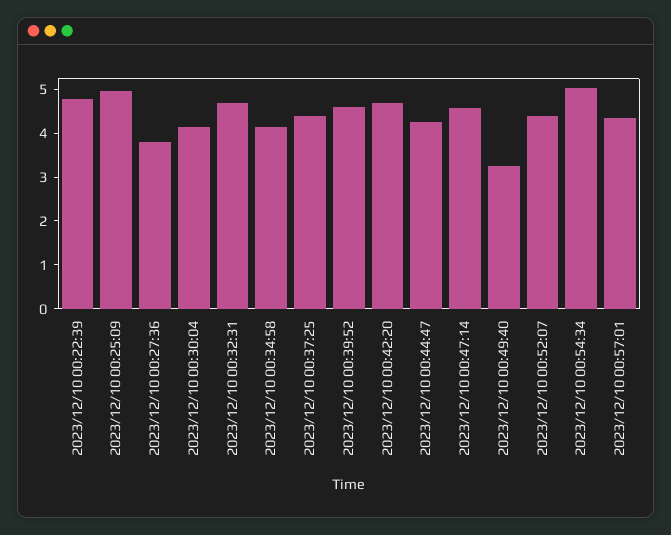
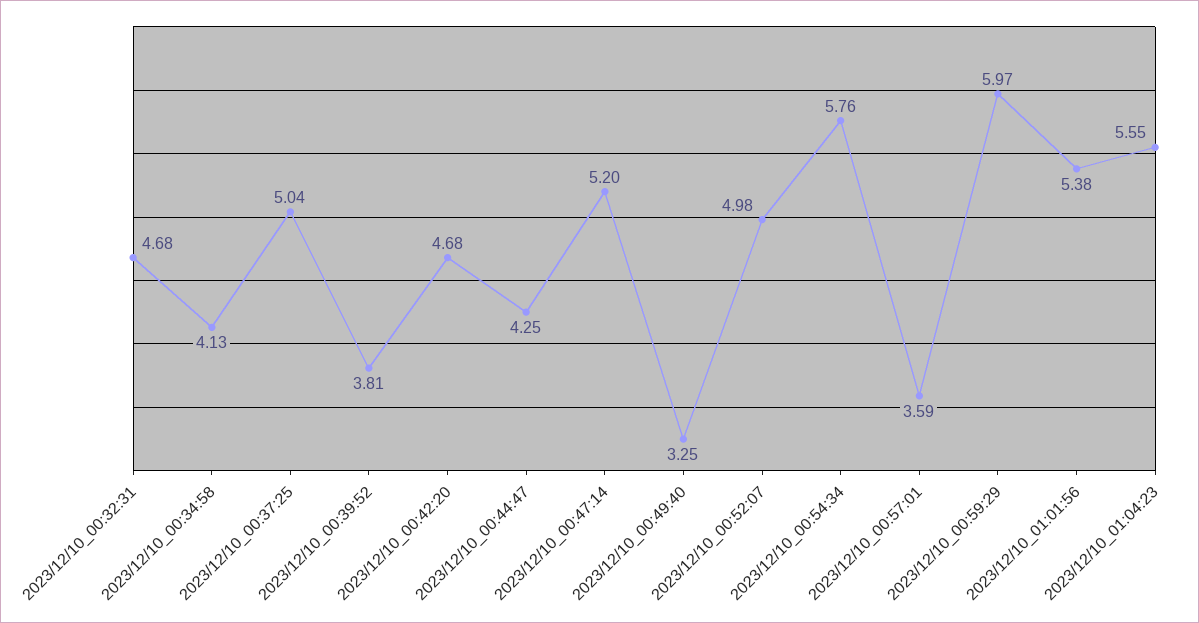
2023/12/10 00:22:39: 4.8 -> none
2023/12/10 00:25:09: 5 -> none
2023/12/10 00:27:36: 3.8 -> none
2023/12/10 00:30:04: 4.2 -> none
2023/12/10 00:37:25: 4.4 -> 5.04
2023/12/10 00:39:52: 4.6 -> 3.81
2023/12/10 00:47:14: 4.6 -> 5.2
2023/12/10 00:52:07: 4.4 -> 4.98
2023/12/10 00:54:34: 5 -> 5.76
2023/12/10 00:57:01: 4.4 -> 3.59
2023/12/10_00:59:29: none -> 5.97
2023/12/10_01:01:56: none -> 5.38
2023/12/10_01:04:23: none -> 5.55

